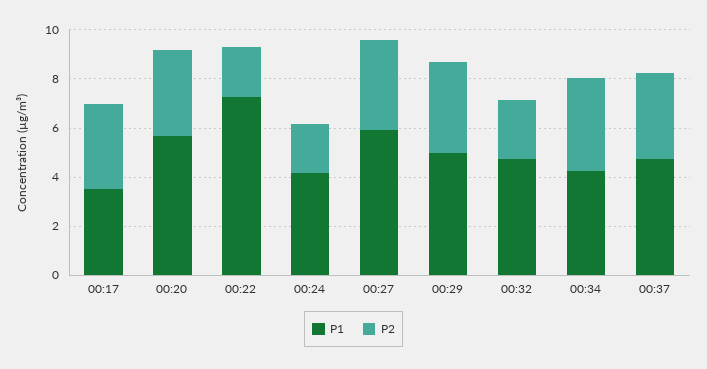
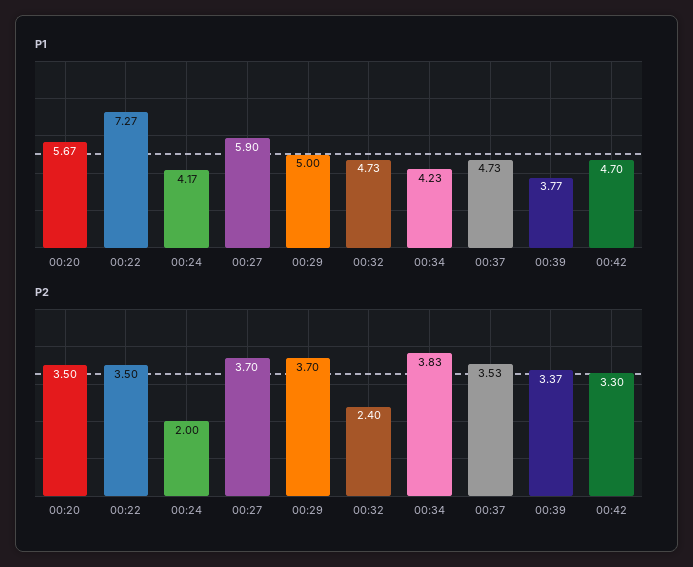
P1, 00:17: 3.5 -> none
P2, 00:17: 3.5 -> none
P2, 00:22: 2 -> 3.5
P1, 00:39: none -> 3.77
P1, 00:42: none -> 4.7
P2, 00:39: none -> 3.37
P2, 00:42: none -> 3.3

